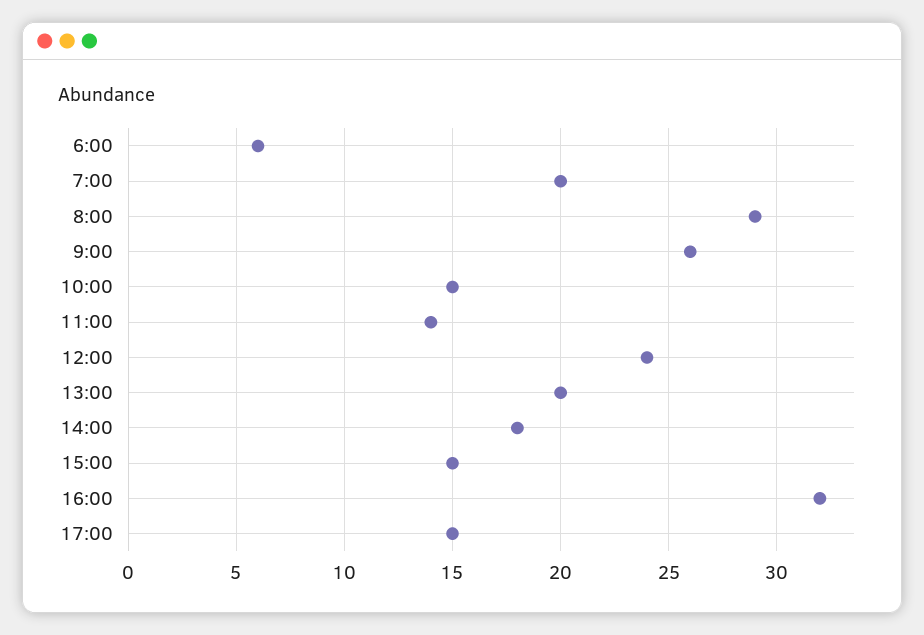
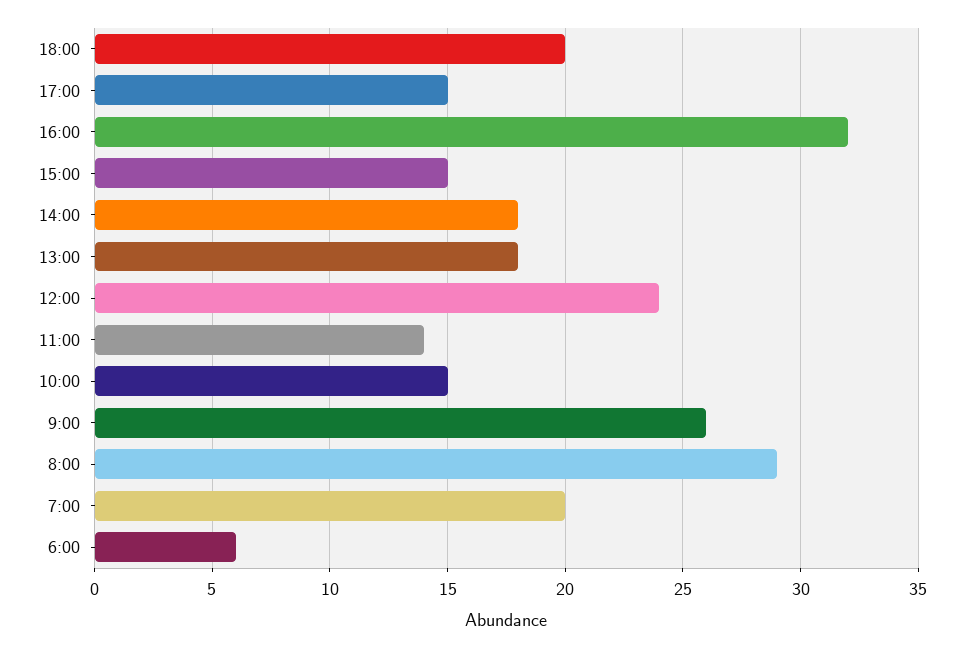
13:00: 20 -> 18
18:00: none -> 20

